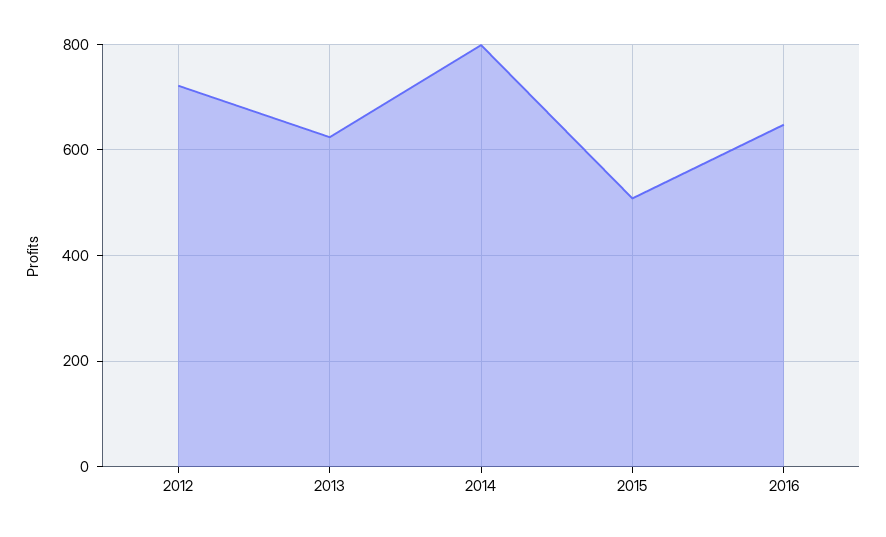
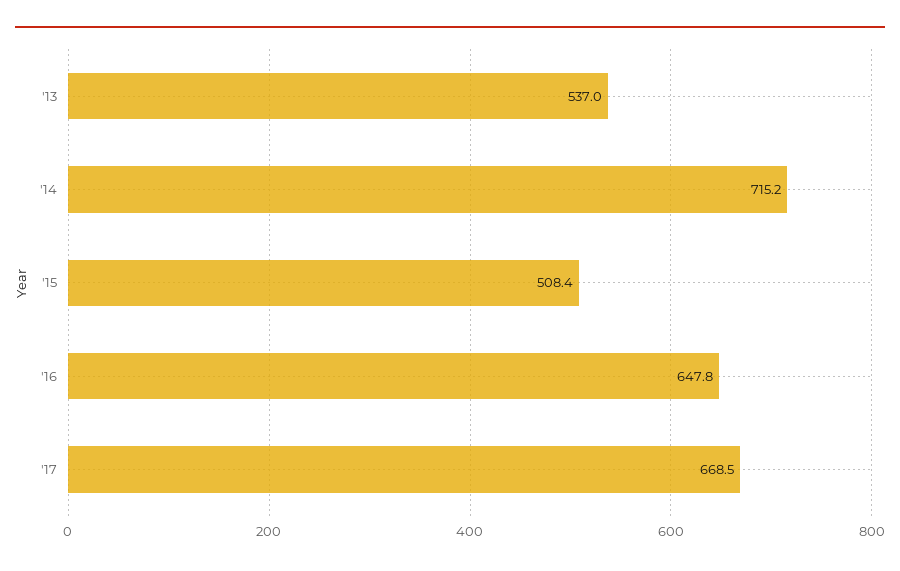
2012: 720 -> none
2013: 620 -> 537
2014: 800 -> 715.2
'17: none -> 668.5

